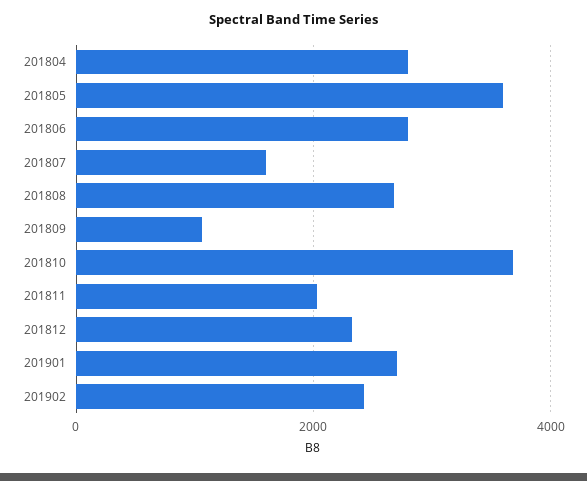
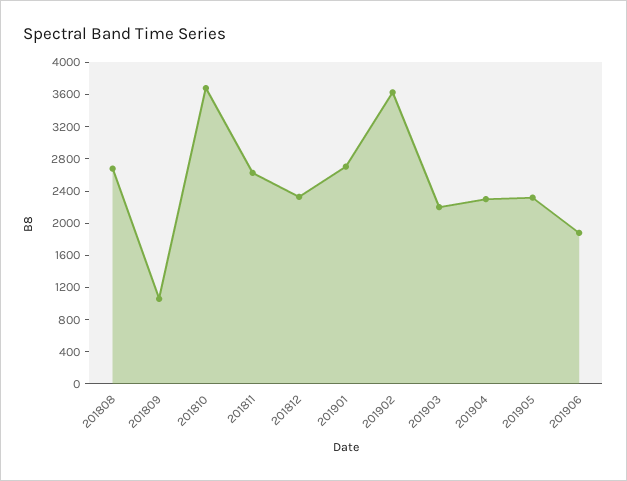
201804: 2800 -> none
201805: 3600 -> none
201806: 2800 -> none
201807: 1600 -> none
201811: 2000 -> 2600
201902: 2400 -> 3600
201903: none -> 2200
201904: none -> 2300
201905: none -> 2300
201906: none -> 1900

